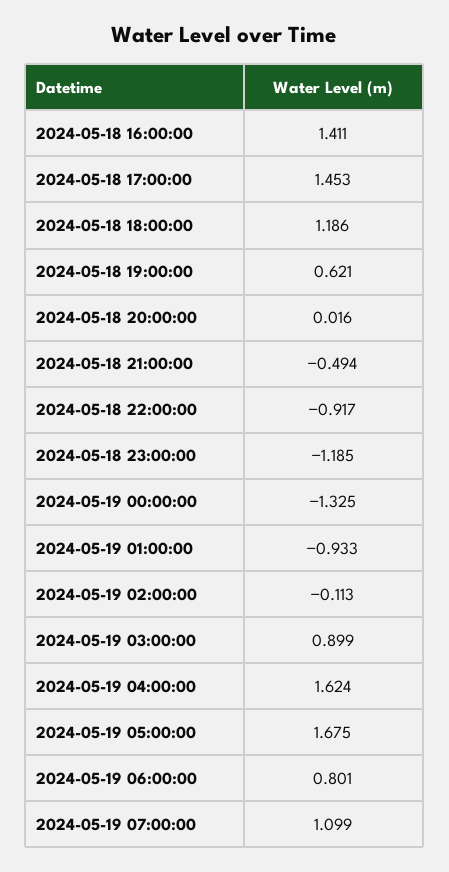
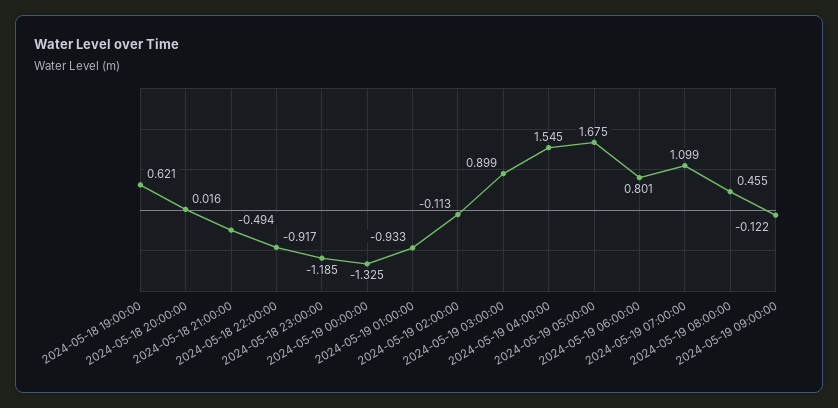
2024-05-18 16:00:00: 1.411 -> none
2024-05-18 17:00:00: 1.453 -> none
2024-05-18 18:00:00: 1.186 -> none
2024-05-19 04:00:00: 1.624 -> 1.545
2024-05-19 08:00:00: none -> 0.455
2024-05-19 09:00:00: none -> -0.122

